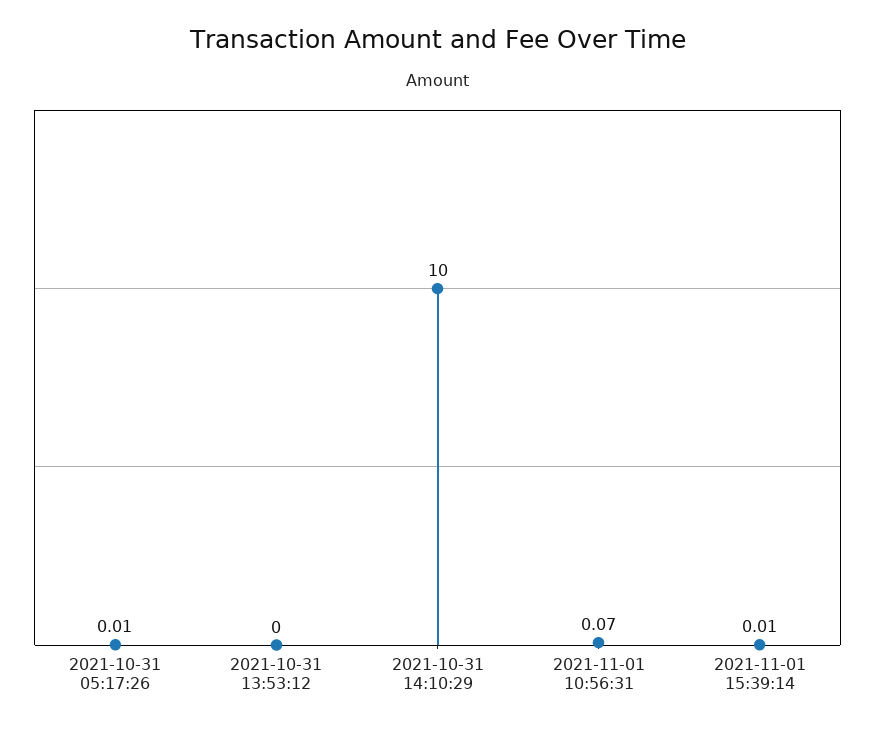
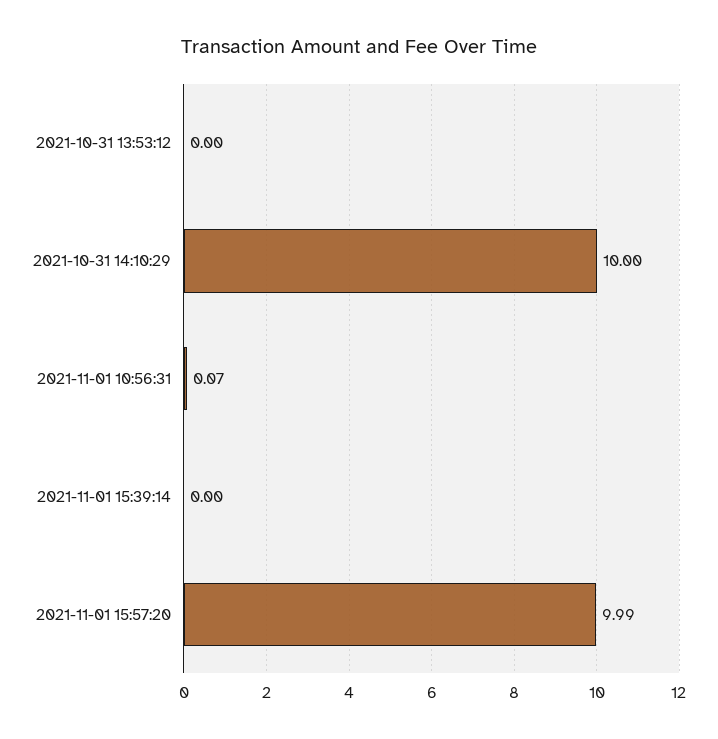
2021-10-31 05:17:26: 0.01 -> none
2021-11-01 15:39:14: 0.01 -> 0
2021-11-01 15:57:20: none -> 9.99

